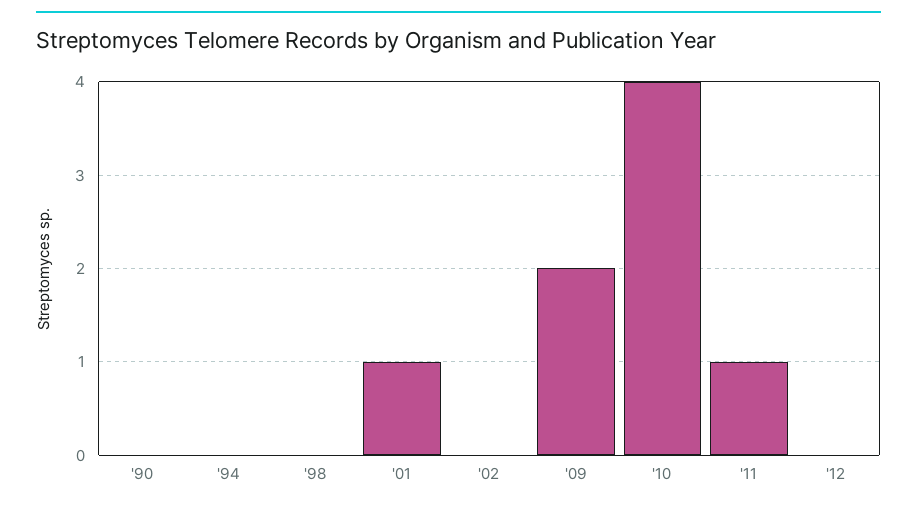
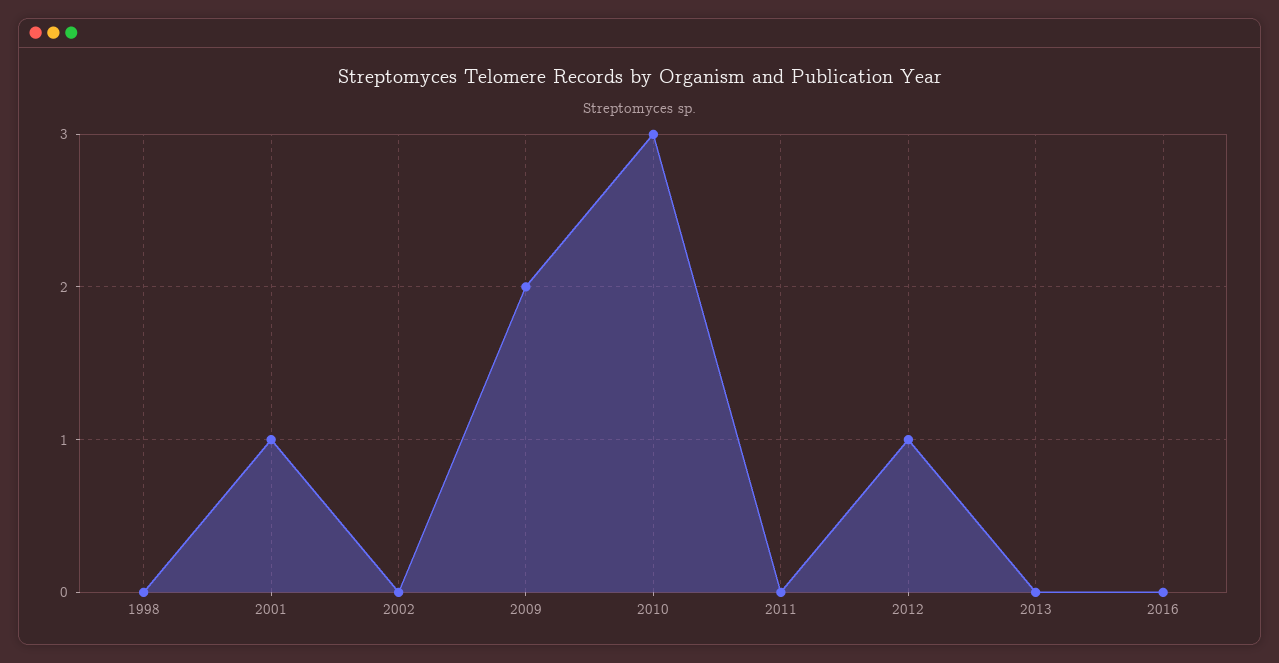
'90: 0 -> none
'94: 0 -> none
'10: 4 -> 3
'11: 1 -> 0
'12: 0 -> 1
2013: none -> 0
2016: none -> 0

